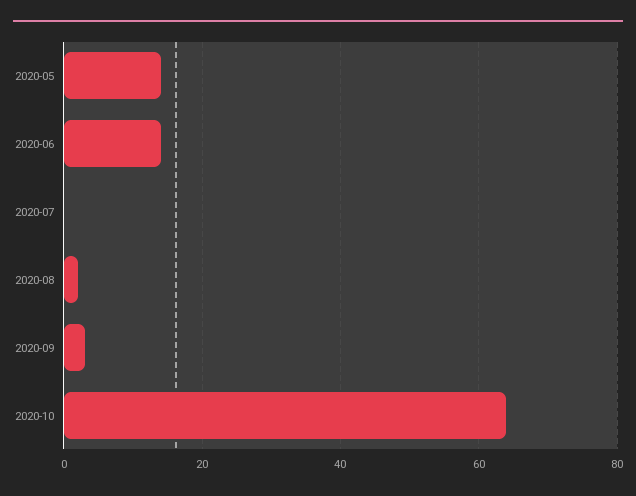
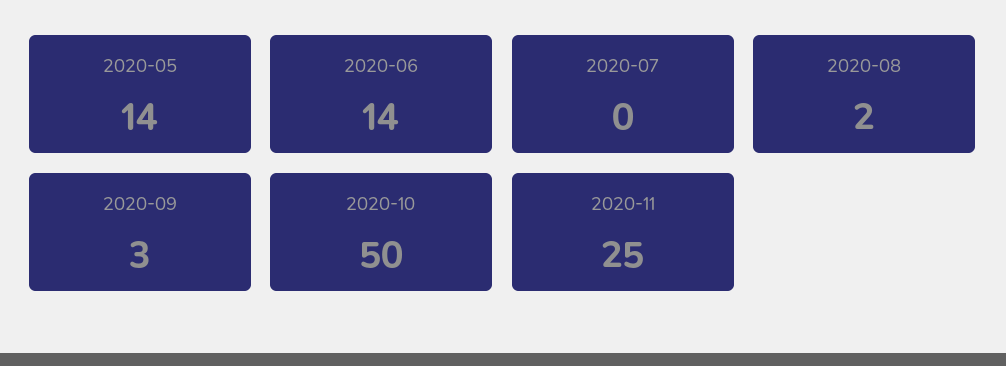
2020-10: 65 -> 50
2020-11: none -> 25

